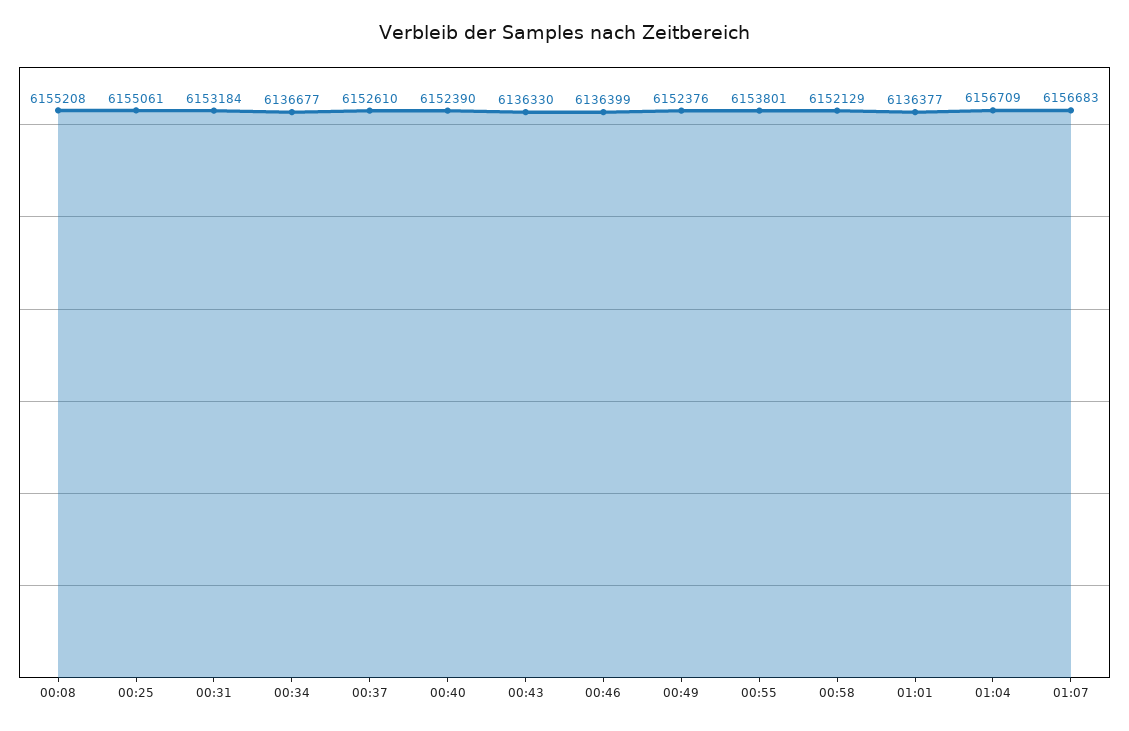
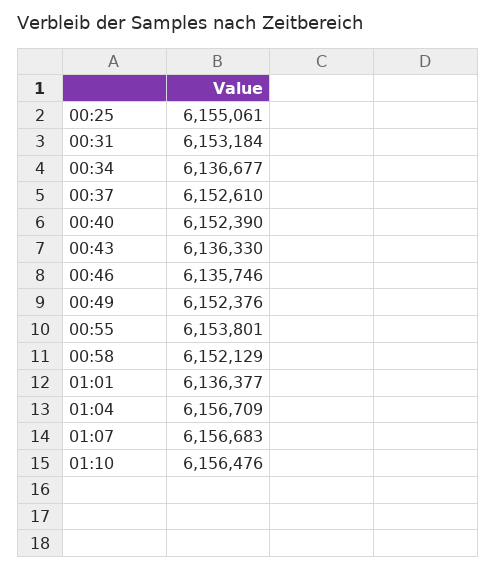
00:08: 6155208 -> none
00:46: 6136399 -> 6135746
01:10: none -> 6156476

